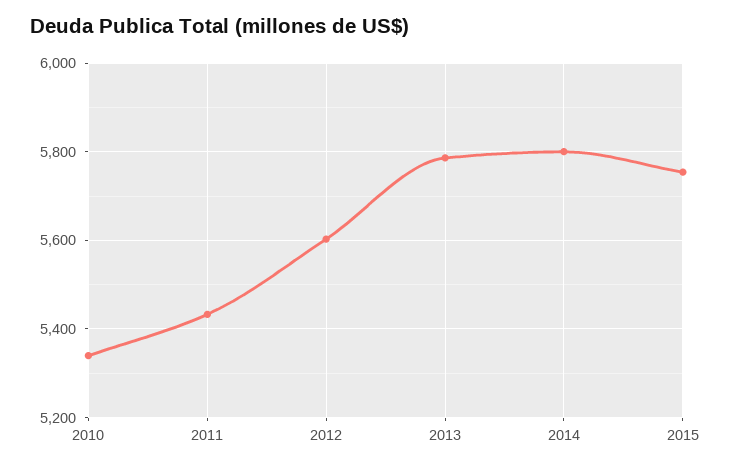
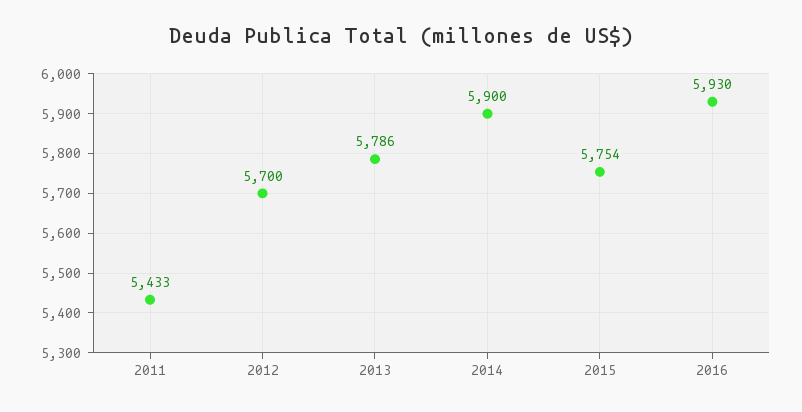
2010: 5340 -> none
2012: 5600 -> 5700
2014: 5800 -> 5900
2016: none -> 5930

